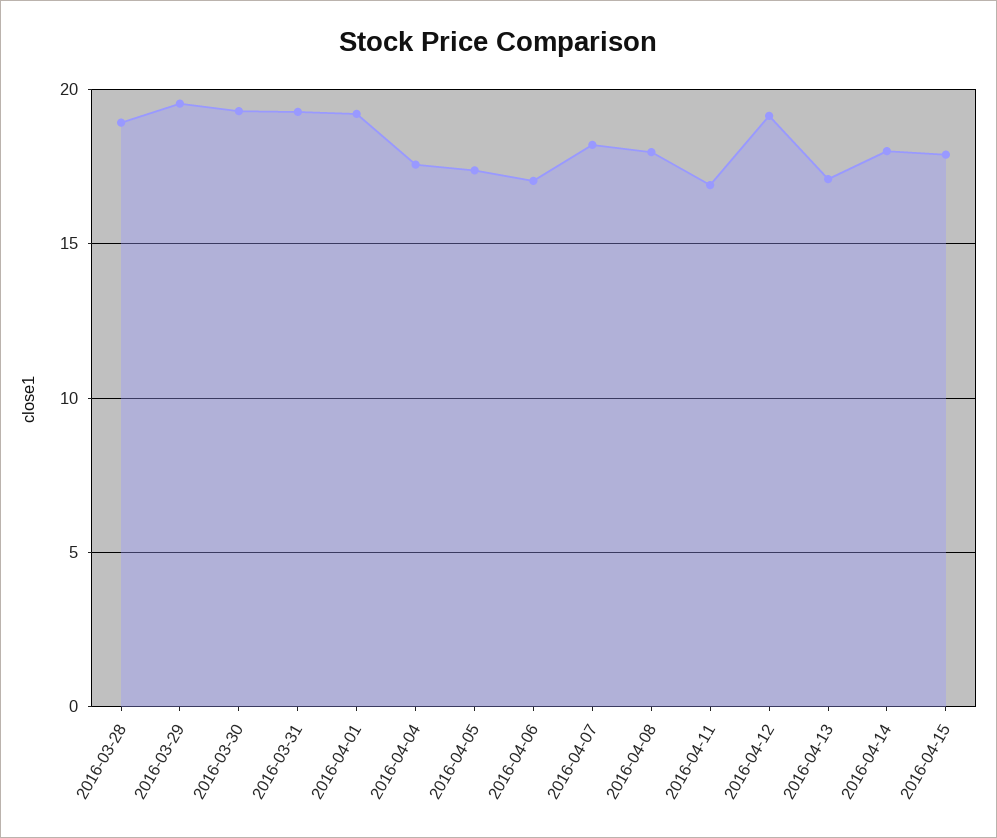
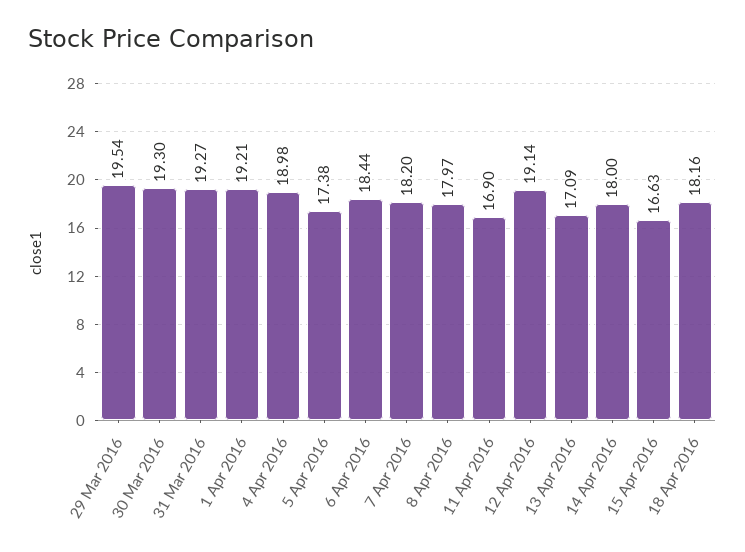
2016-03-28: 19 -> none
2016-04-04: 17.5 -> 18.98
2016-04-06: 17 -> 18.44
2016-04-15: 18 -> 16.63
18 Apr 2016: none -> 18.16

